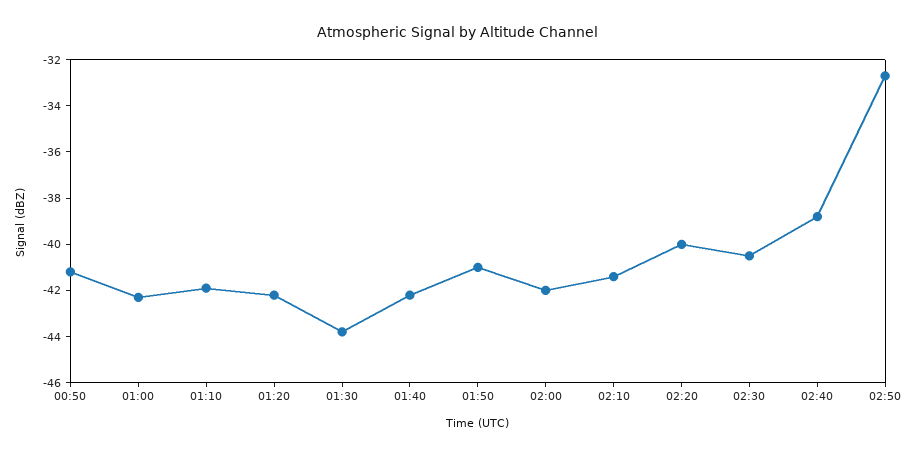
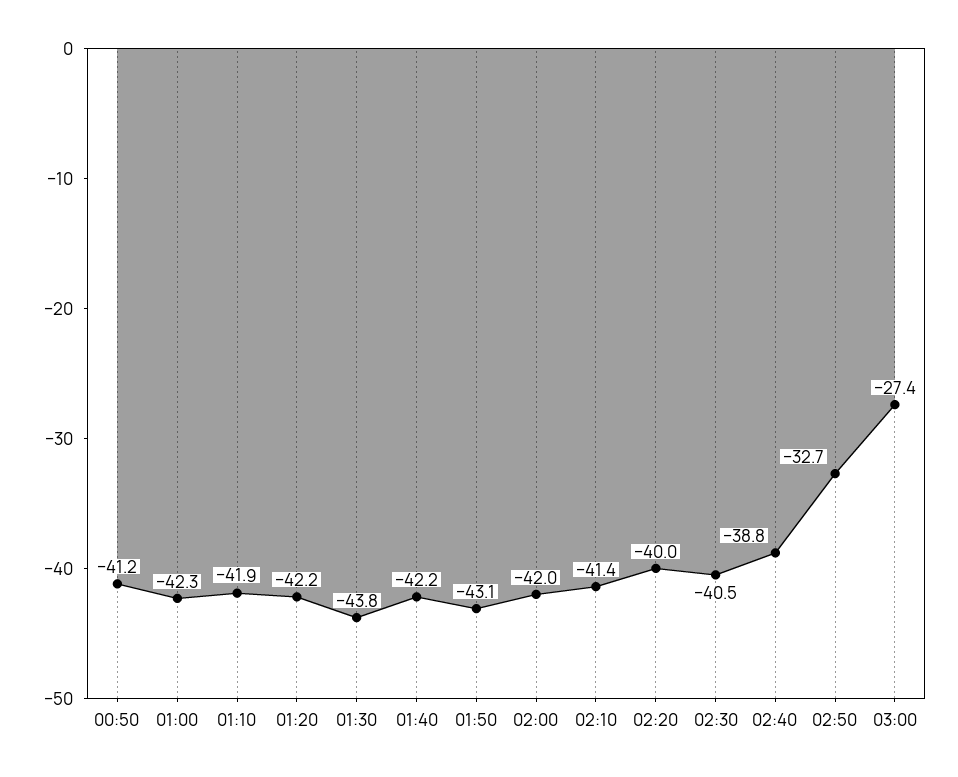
01:50: -41 -> -43.1
03:00: none -> -27.4

